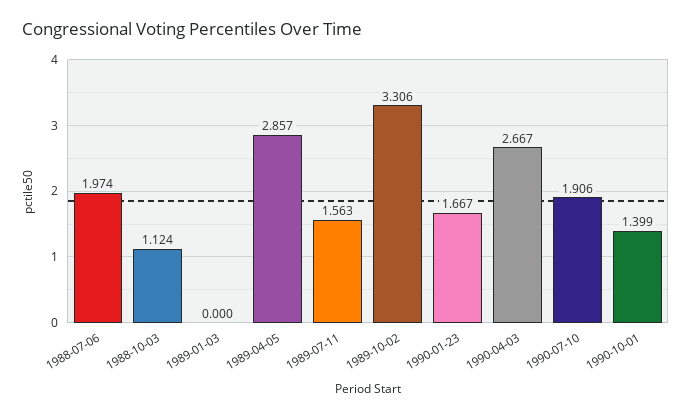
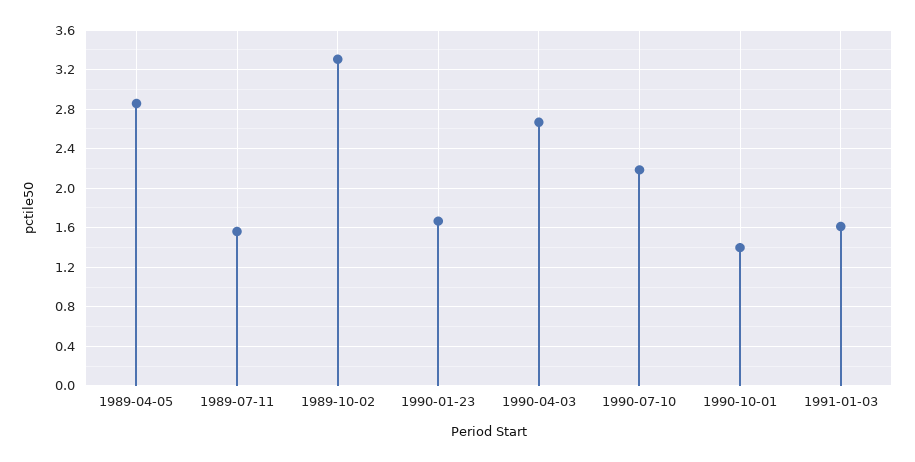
1988-07-06: 1.974 -> none
1988-10-03: 1.124 -> none
1989-01-03: 0 -> none
1990-07-10: 1.906 -> 2.2
1991-01-03: none -> 1.6

